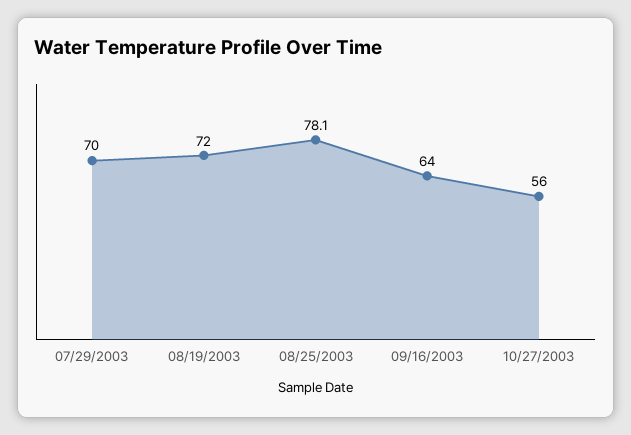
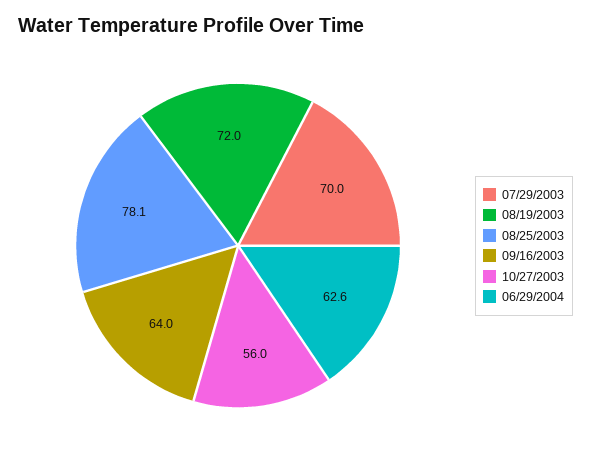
06/29/2004: none -> 62.6

